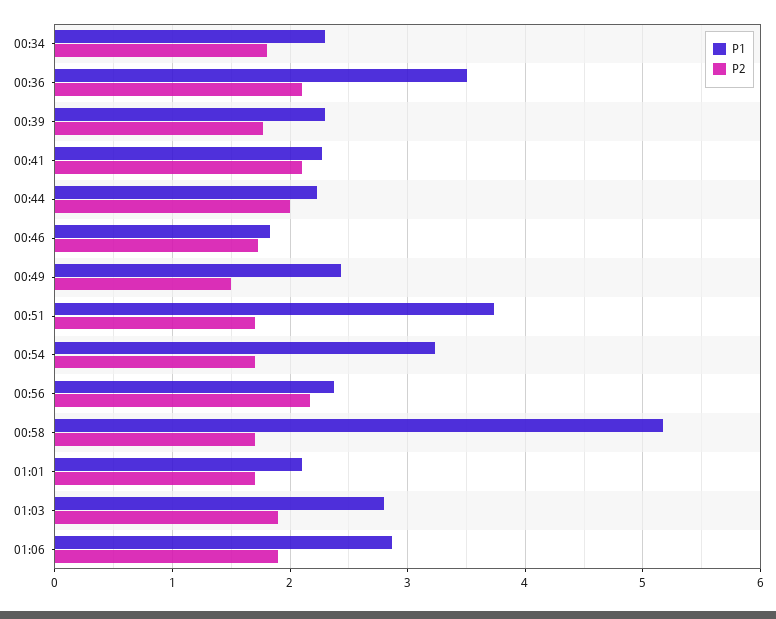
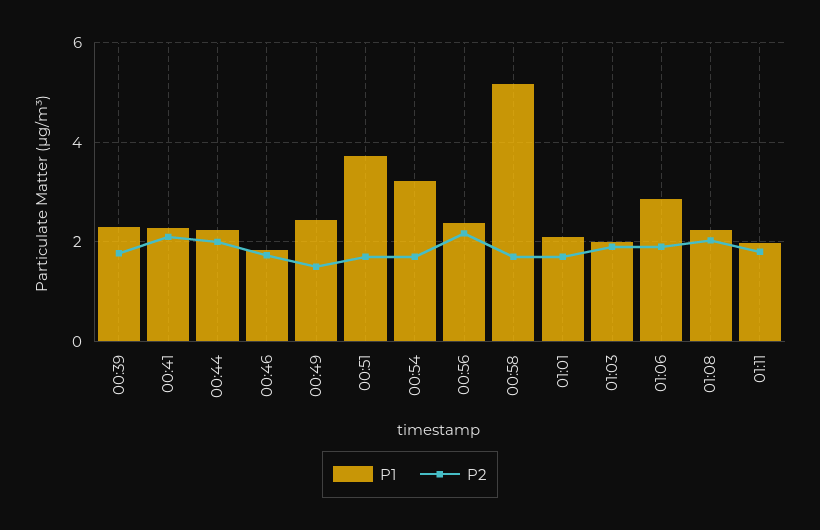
P1, 00:34: 2.3 -> none
P2, 00:34: 1.8 -> none
P1, 00:36: 3.5 -> none
P2, 00:36: 2.1 -> none
P1, 01:03: 2.8 -> 2
P1, 01:08: none -> 2.2
P2, 01:08: none -> 2
P1, 01:11: none -> 2
P2, 01:11: none -> 1.8

